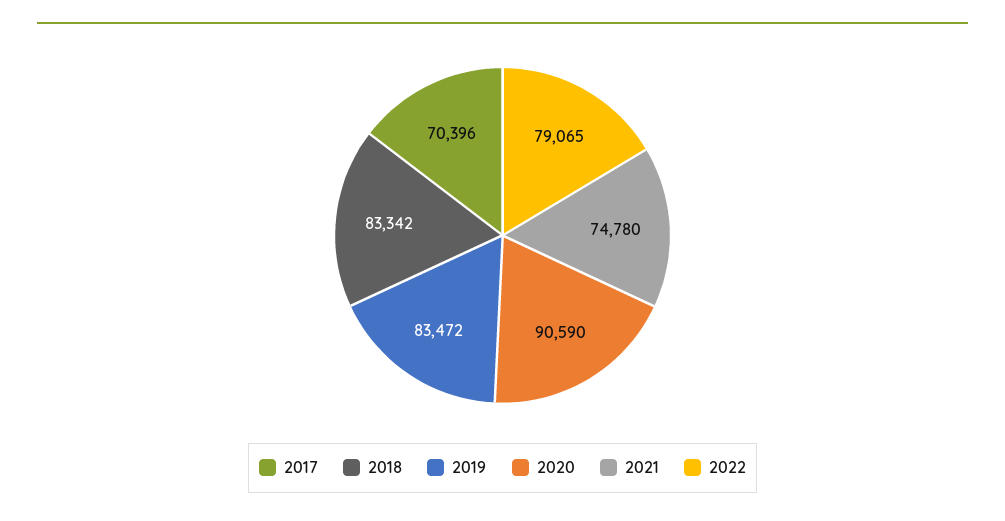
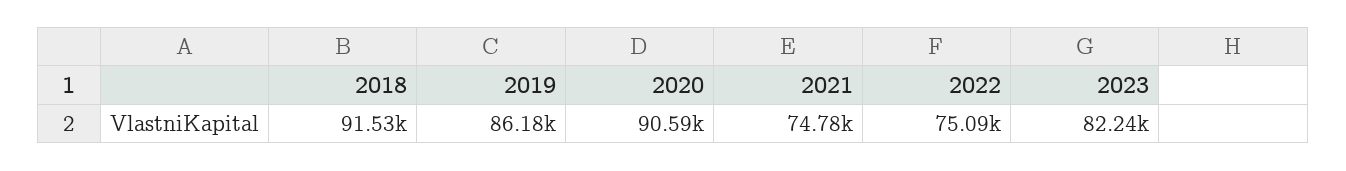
2017: 70396 -> none
2018: 83342 -> 91530
2019: 83472 -> 86180
2022: 79065 -> 75090
2023: none -> 82240

